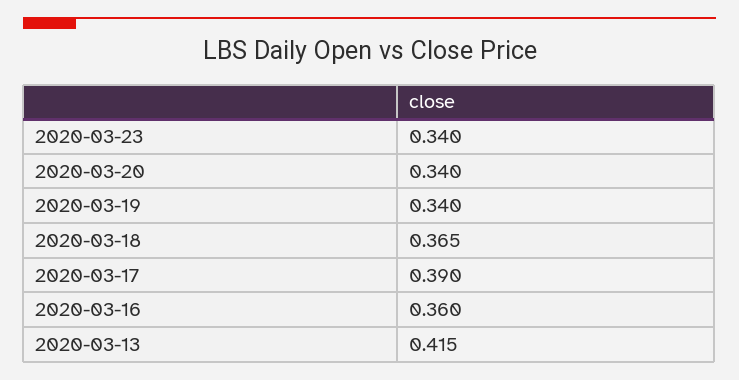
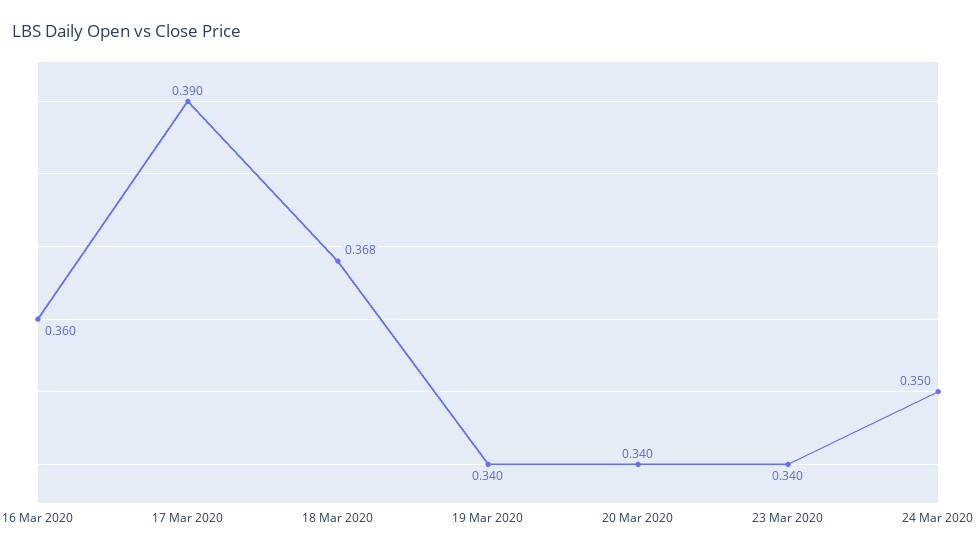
2020-03-18: 0.365 -> 0.368
2020-03-13: 0.415 -> none
24 Mar 2020: none -> 0.35

